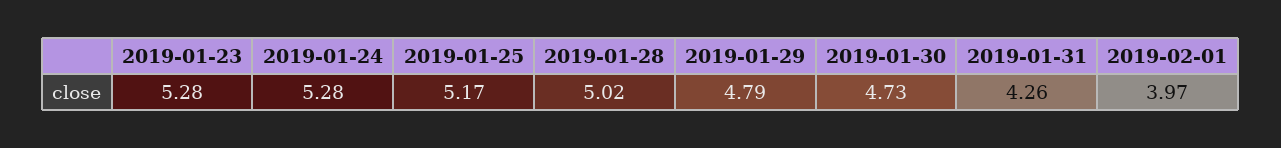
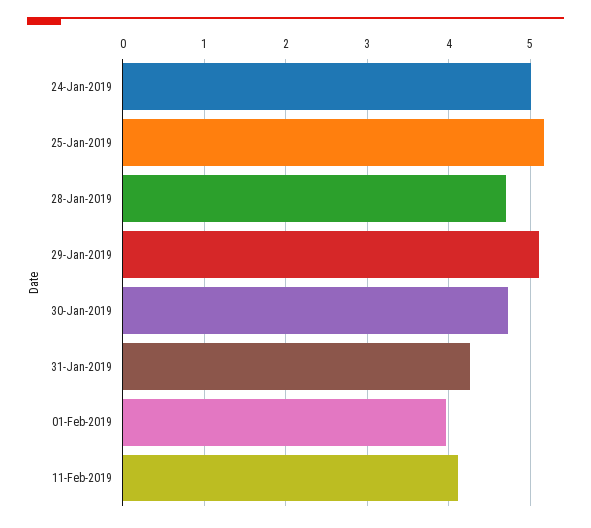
2019-01-23: 5.28 -> none
2019-01-24: 5.28 -> 5
2019-01-28: 5.02 -> 4.7
2019-01-29: 4.79 -> 5.1
11-Feb-2019: none -> 4.1

